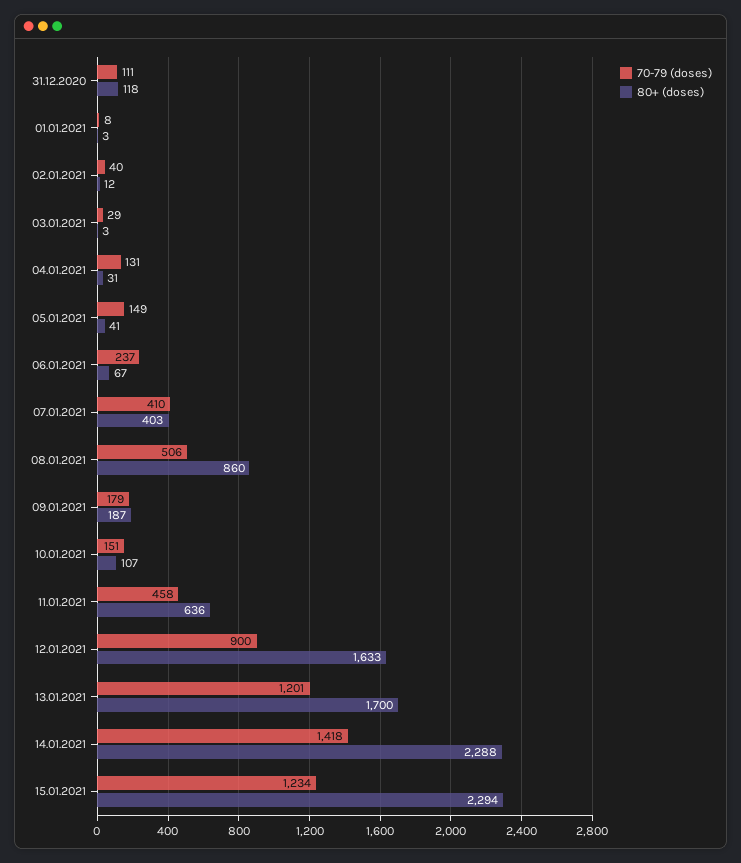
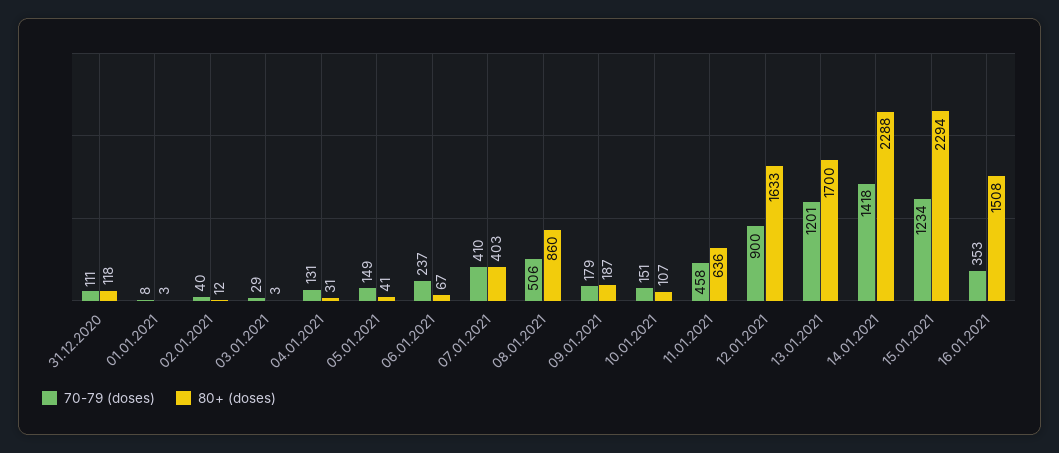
70-79 (doses), 16.01.2021: none -> 353
80+ (doses), 16.01.2021: none -> 1508

